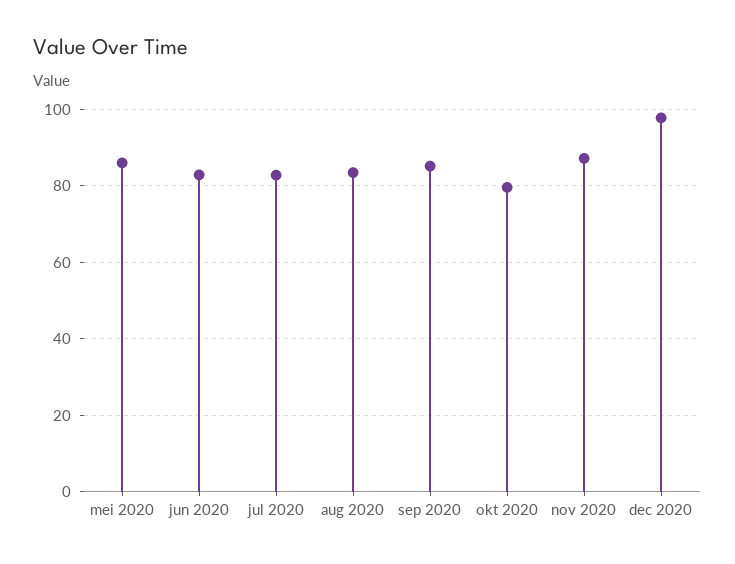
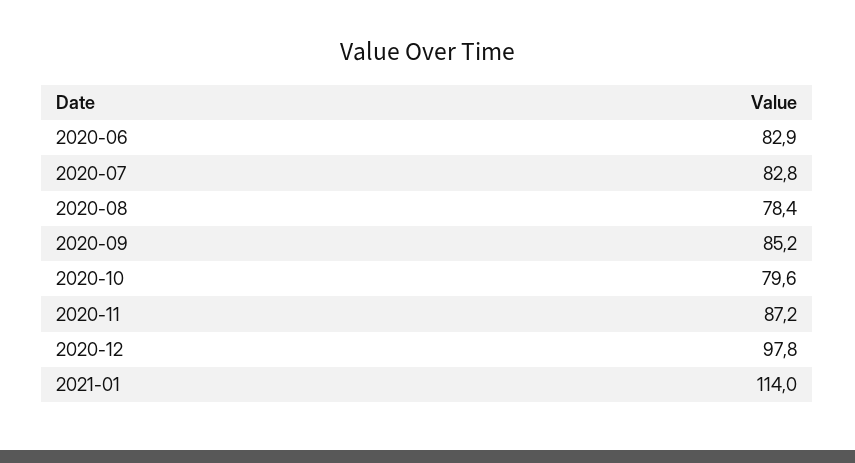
mei 2020: 86 -> none
aug 2020: 84 -> 78.4
2021-01: none -> 114

